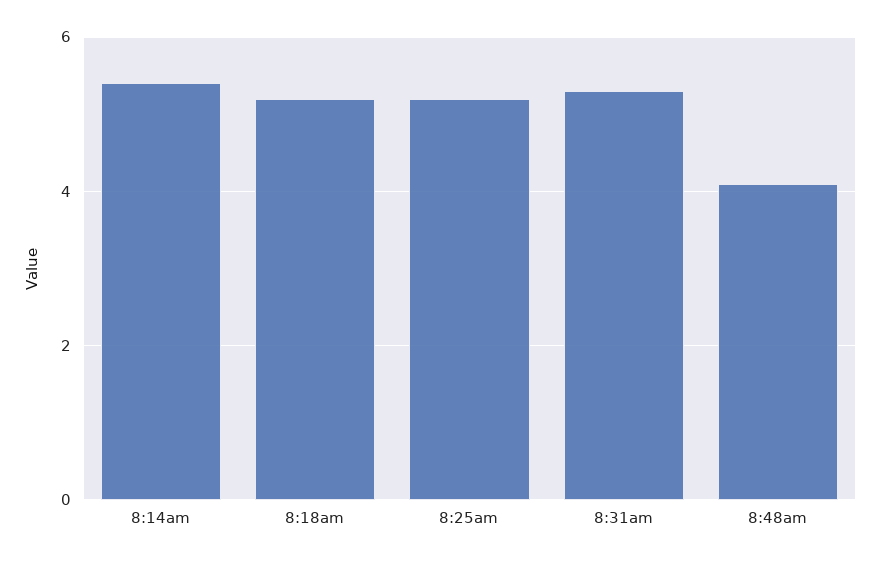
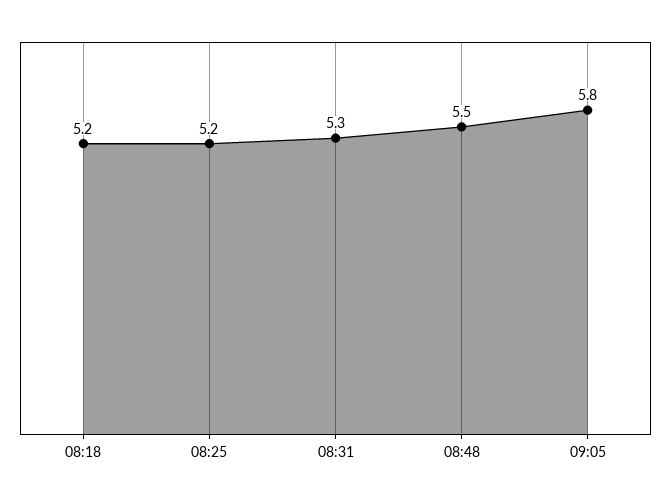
8:14am: 5.5 -> none
8:48am: 4 -> 5.5
09:05: none -> 5.8

